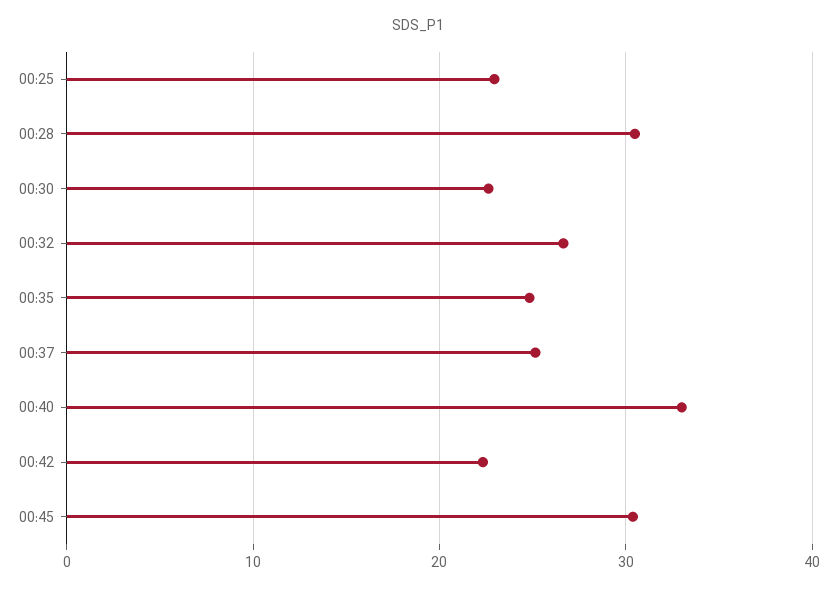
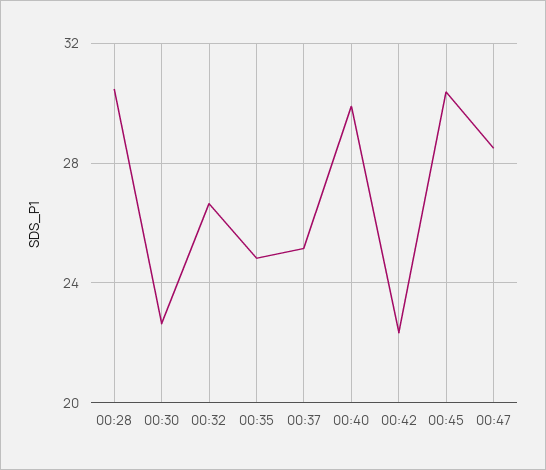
00:25: 23 -> none
00:40: 33 -> 30
00:47: none -> 28.5

